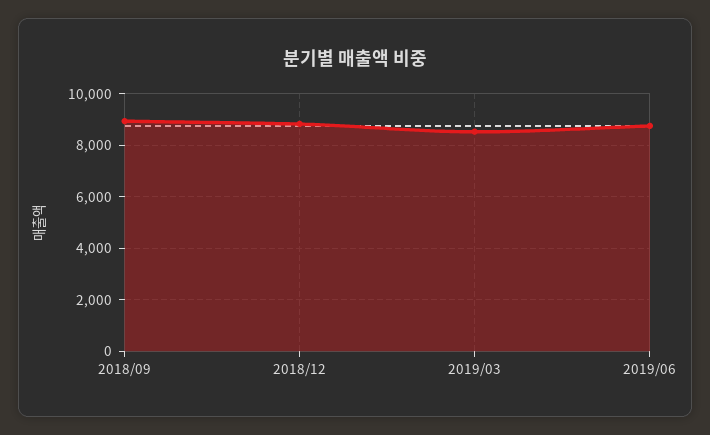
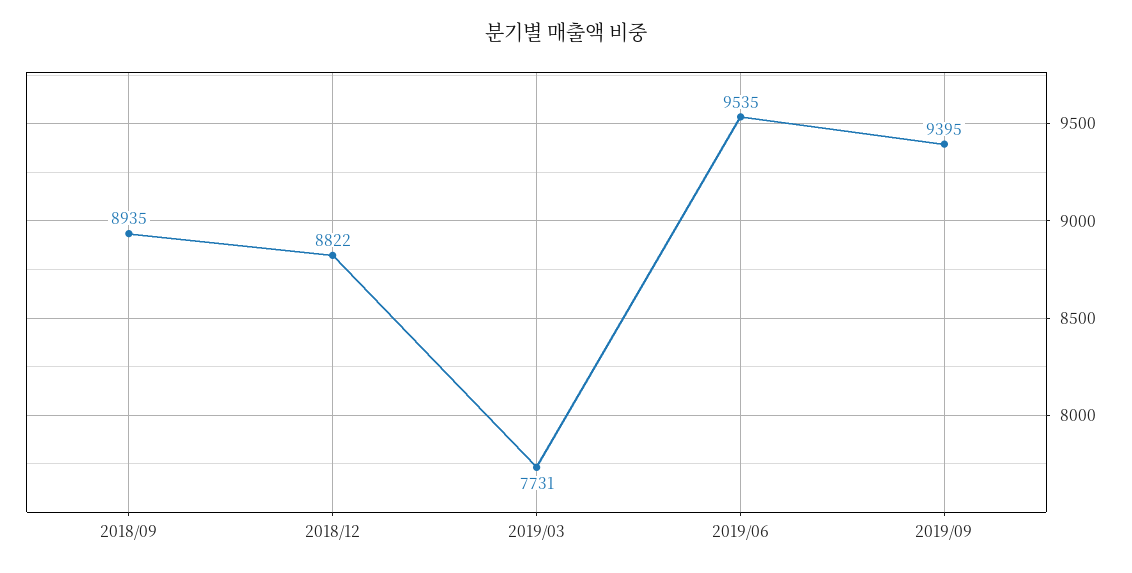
2019/03: 8500 -> 7731
2019/06: 8750 -> 9535
2019/09: none -> 9395

